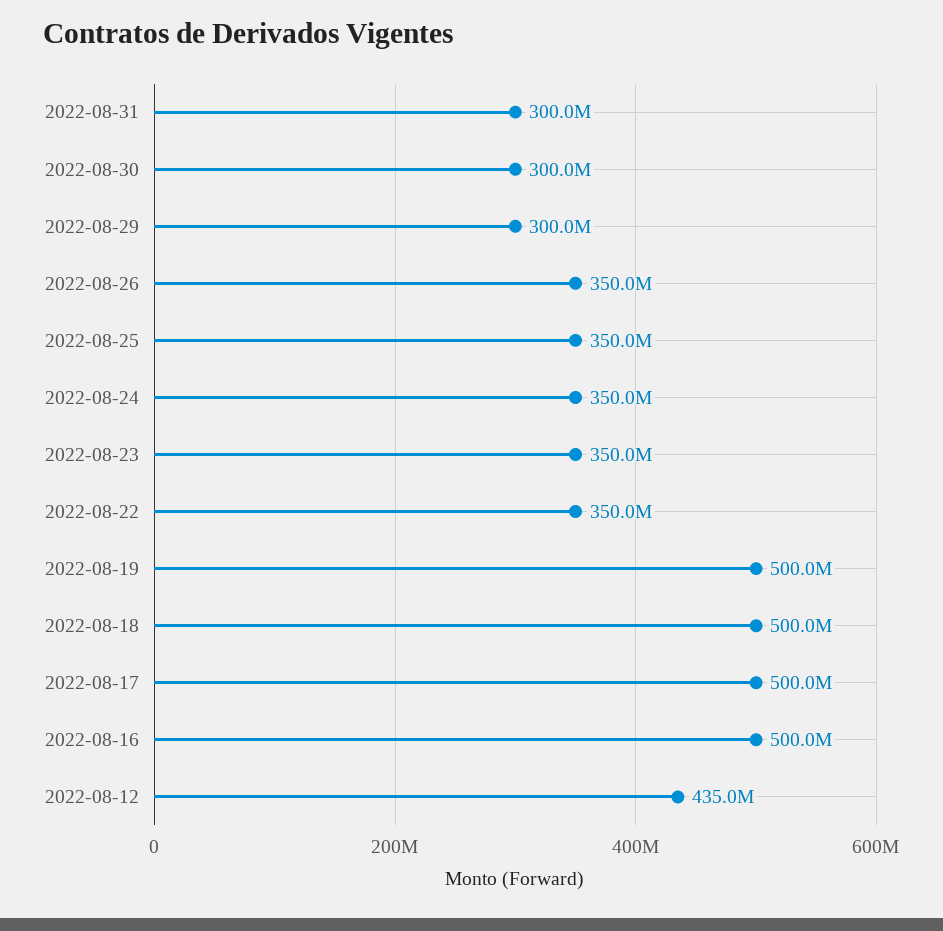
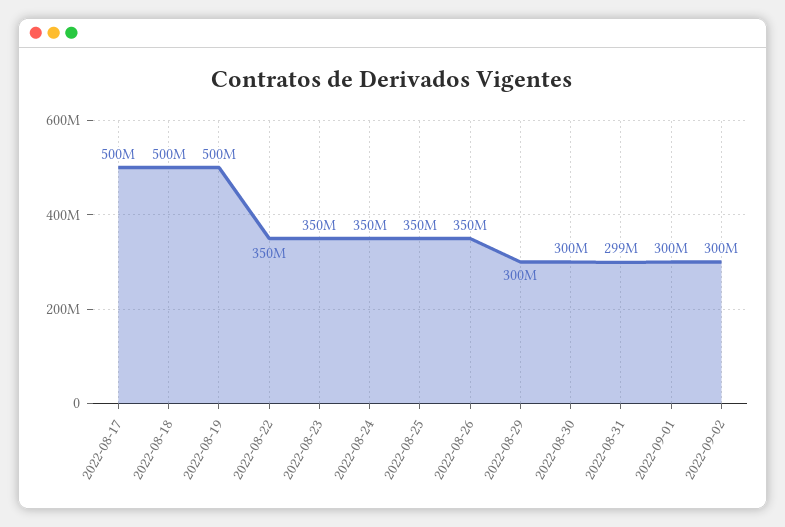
2022-08-31: 300000000 -> 299000000
2022-08-16: 500000000 -> none
2022-08-12: 435000000 -> none
2022-09-01: none -> 300000000
2022-09-02: none -> 300000000

